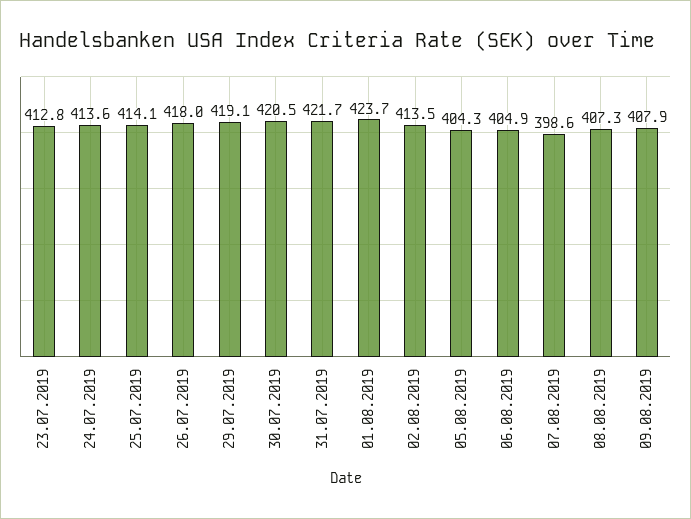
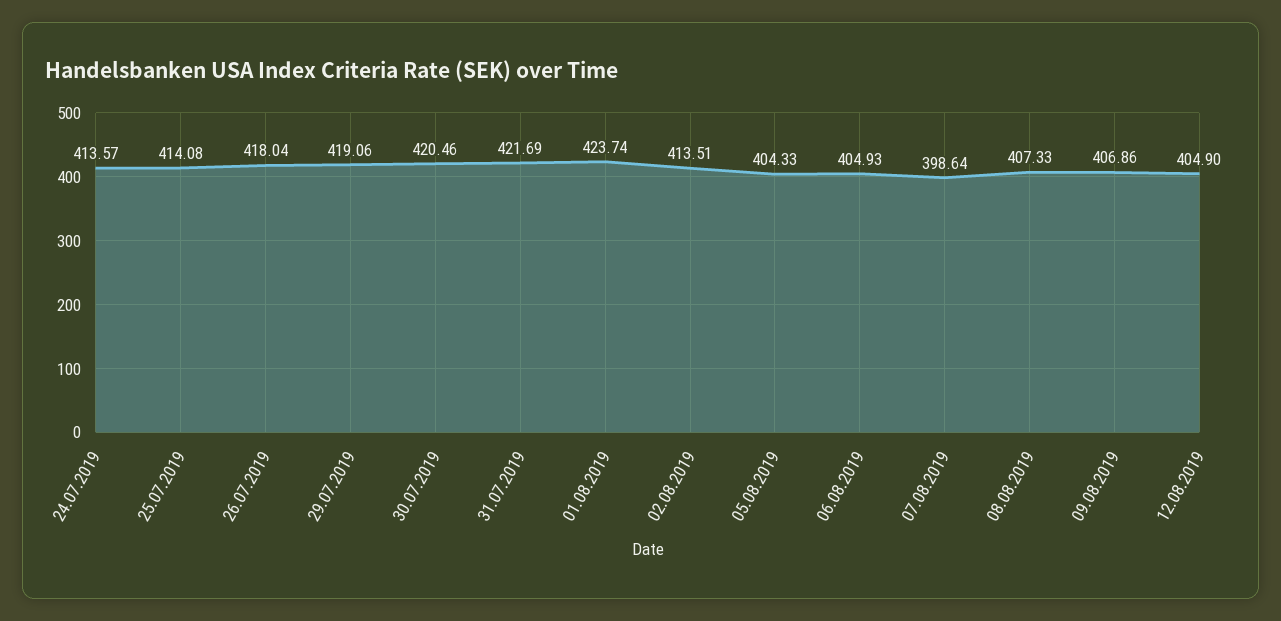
23.07.2019: 412.8 -> none
09.08.2019: 407.9 -> 406.86
12.08.2019: none -> 404.9

